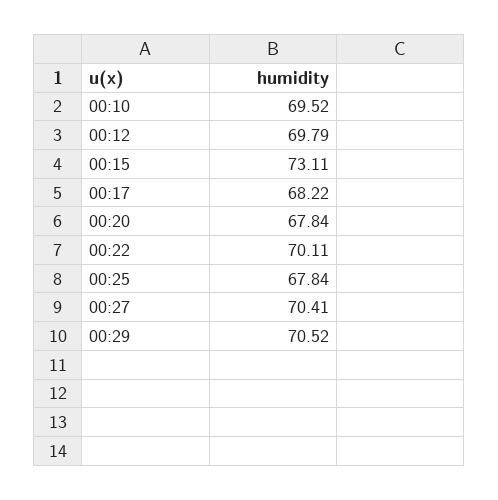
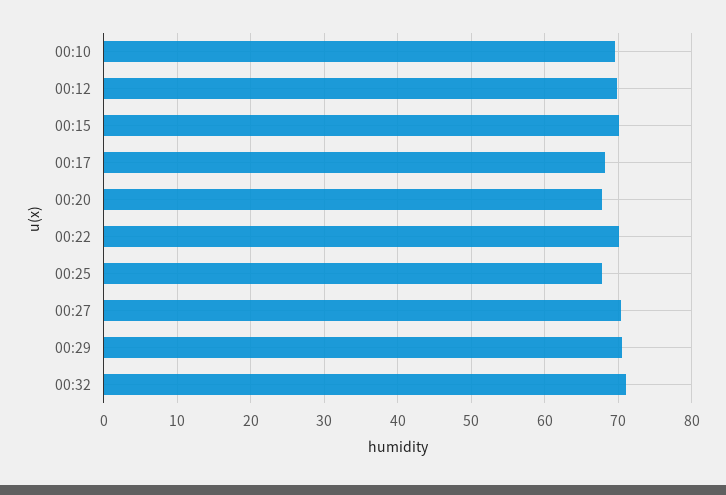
00:15: 73.11 -> 70
00:32: none -> 71

